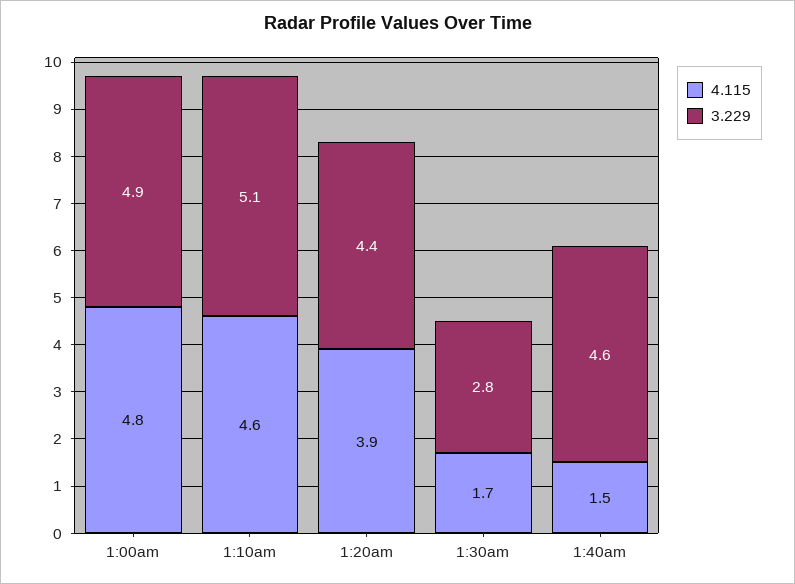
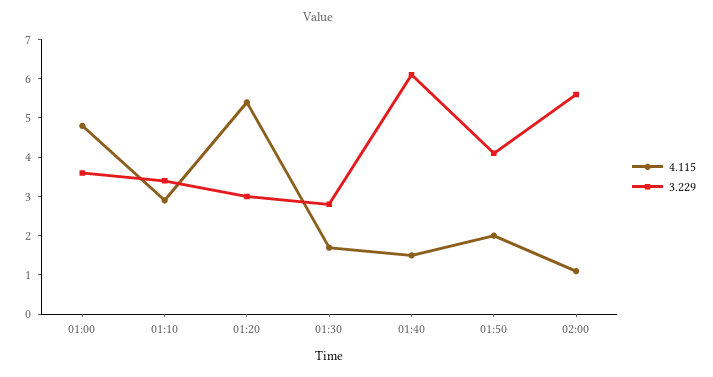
3.229, 1:00am: 4.9 -> 3.5
4.115, 1:10am: 4.6 -> 3
3.229, 1:10am: 5.1 -> 3.5
4.115, 1:20am: 3.9 -> 5.5
3.229, 1:20am: 4.4 -> 3
3.229, 1:40am: 4.6 -> 6
4.115, 01:50: none -> 2
3.229, 01:50: none -> 4
4.115, 02:00: none -> 1
3.229, 02:00: none -> 5.5

